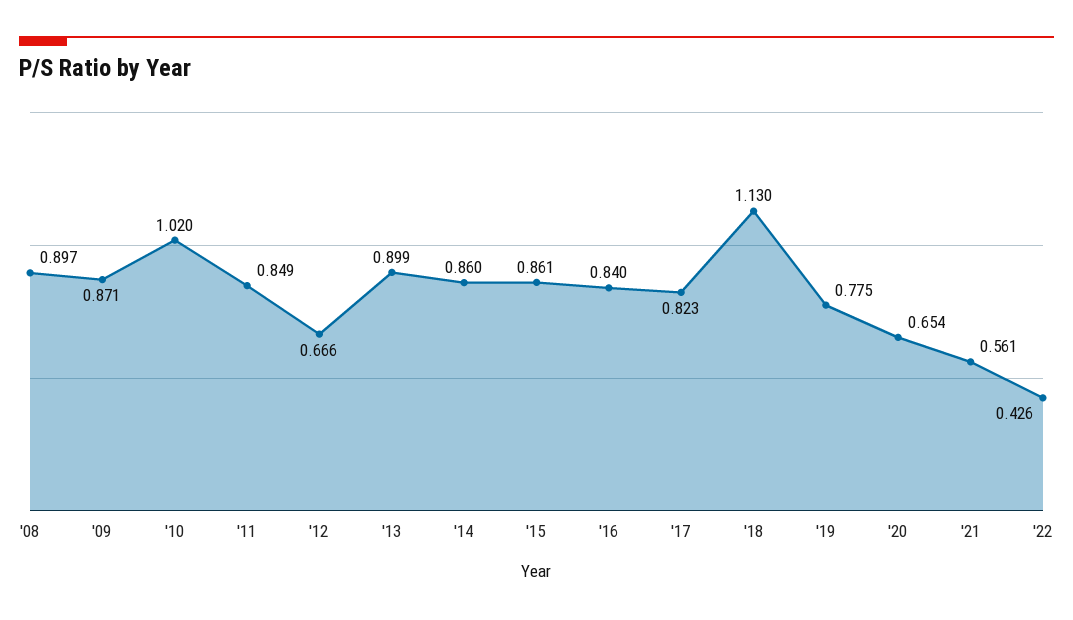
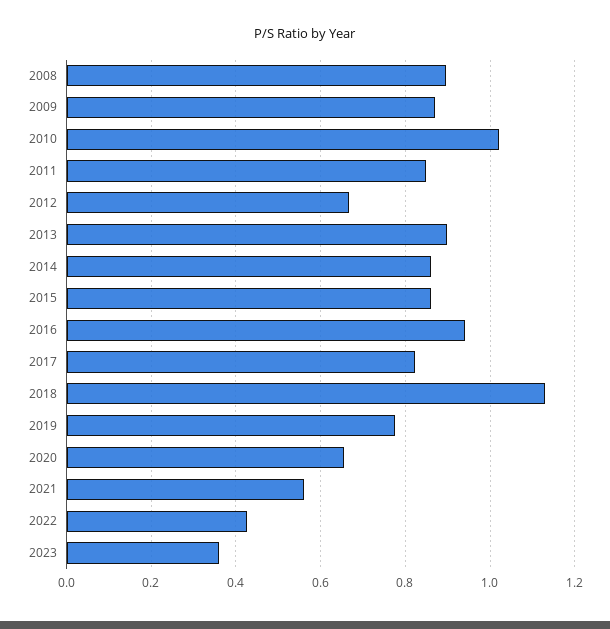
'16: 0.84 -> 0.94
2023: none -> 0.36

